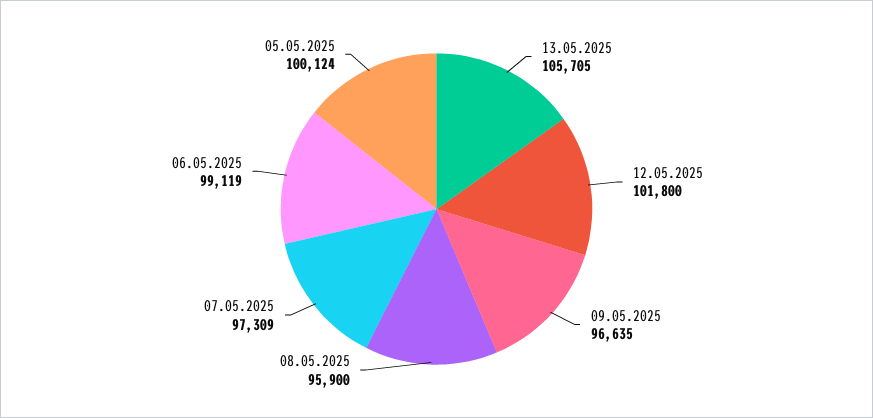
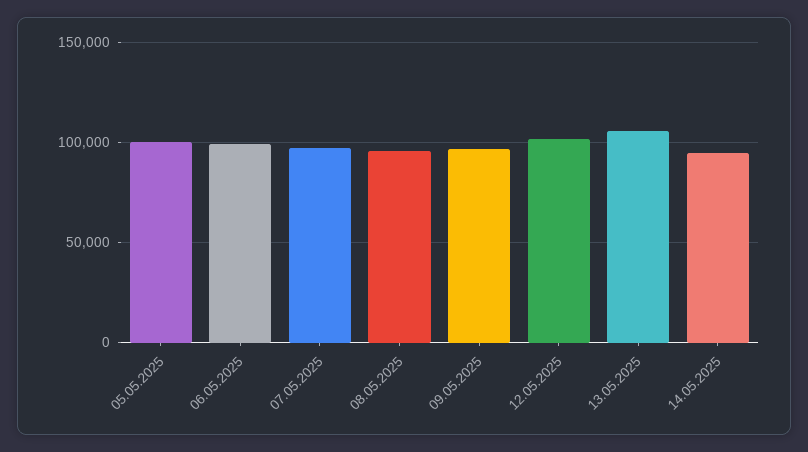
14.05.2025: none -> 95000

